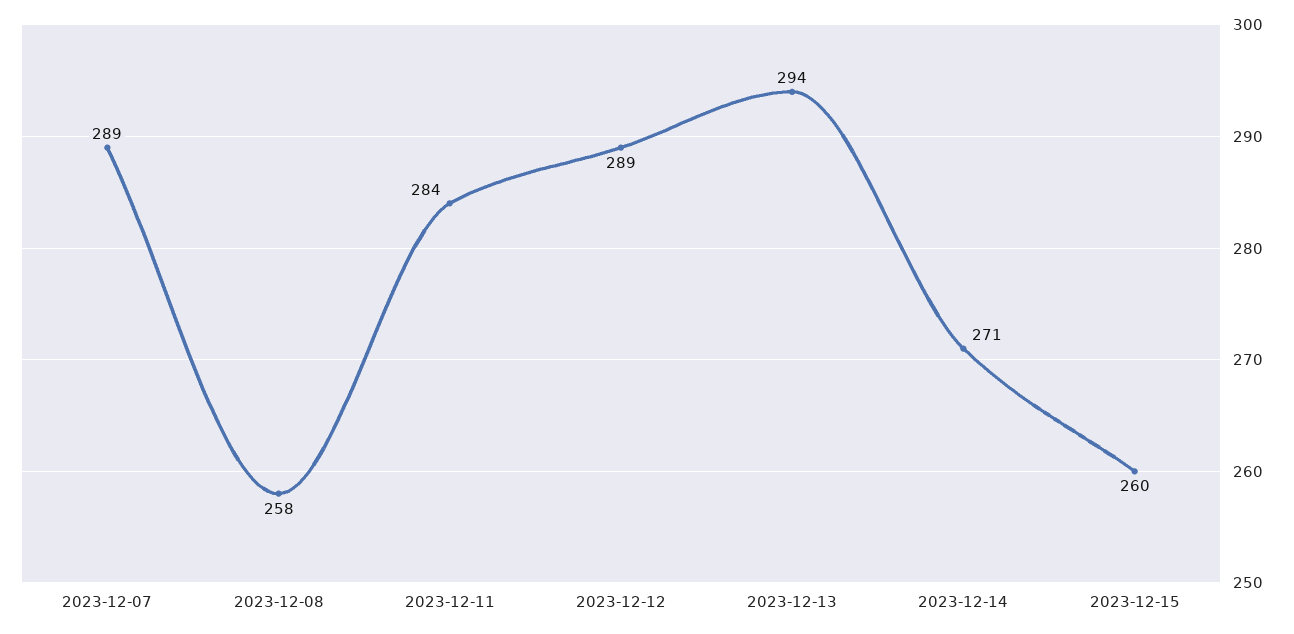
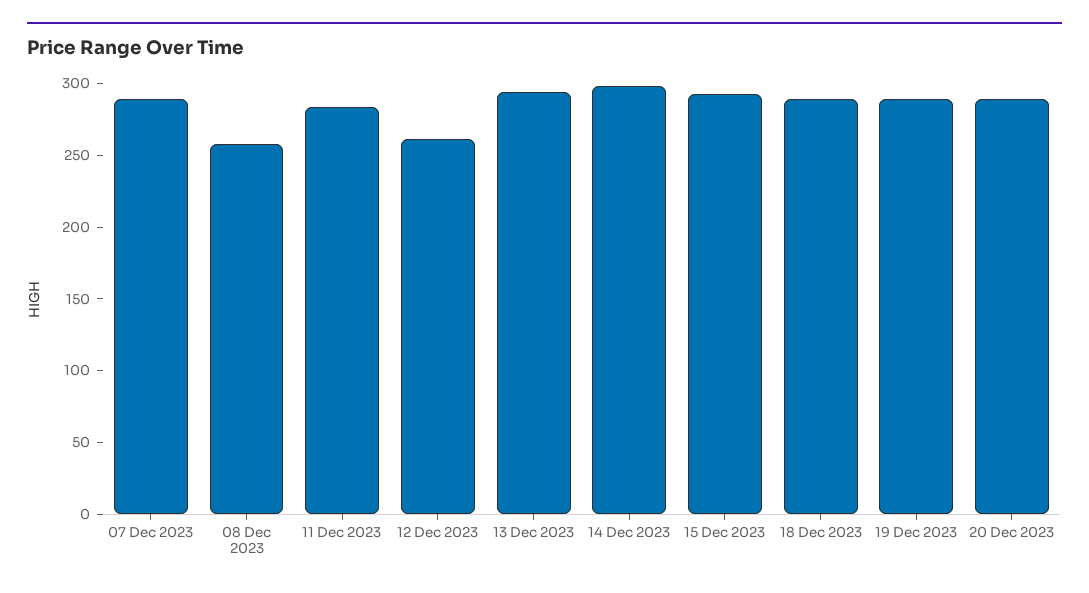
2023-12-12: 289 -> 260
2023-12-14: 271 -> 300
2023-12-15: 260 -> 290
18 Dec 2023: none -> 290
19 Dec 2023: none -> 290
20 Dec 2023: none -> 290

